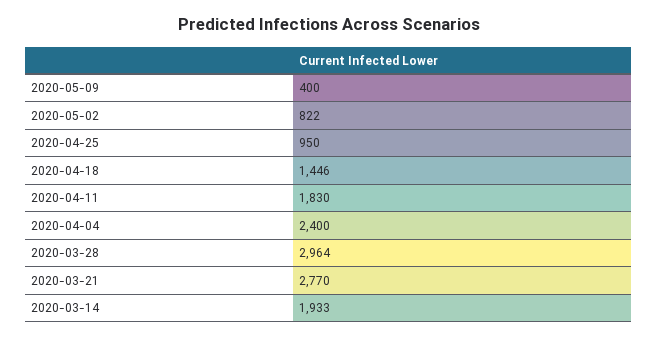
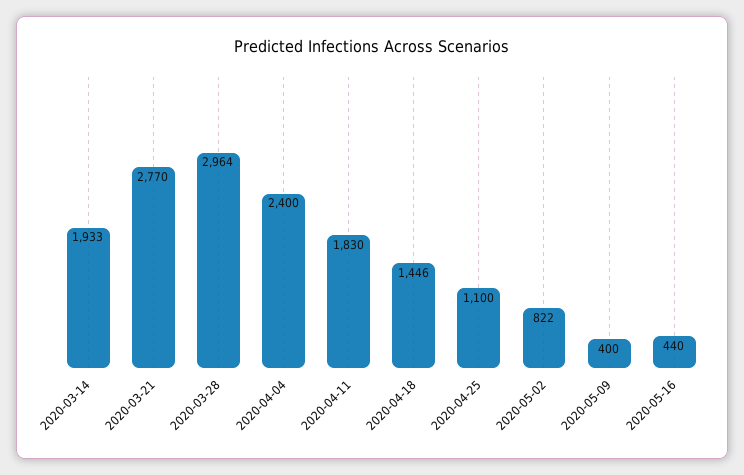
2020-04-25: 950 -> 1100
2020-05-16: none -> 440

